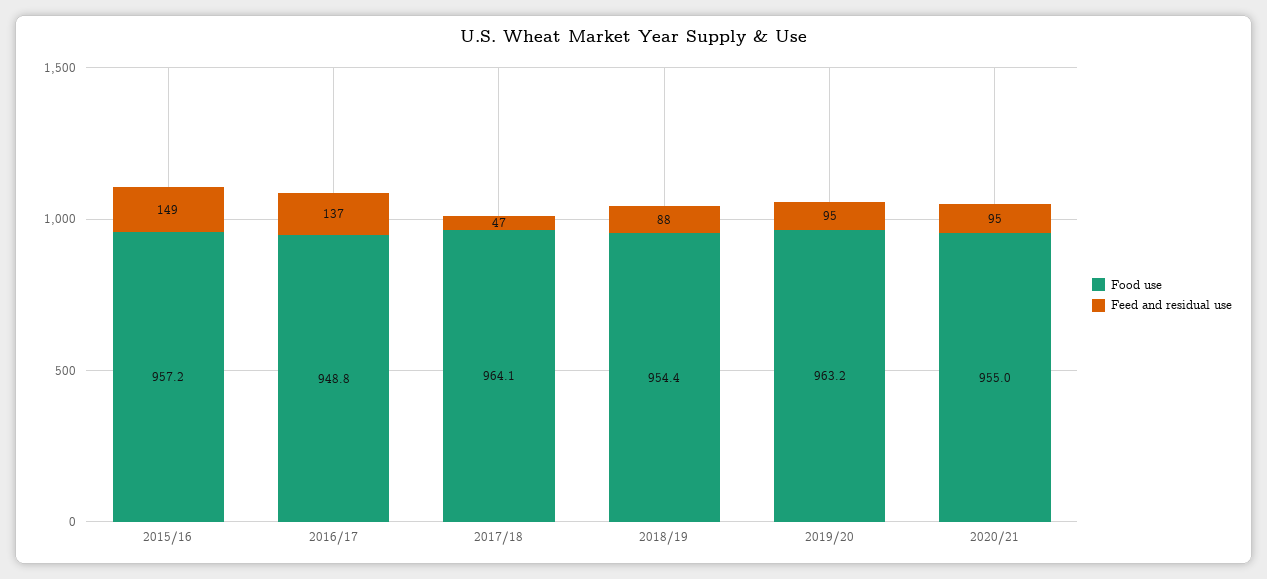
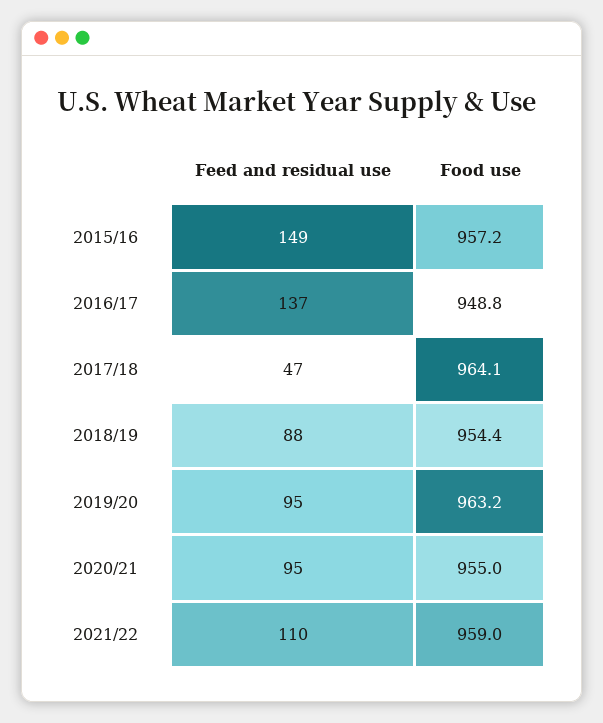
Feed and residual use, 2021/22: none -> 110
Food use, 2021/22: none -> 959

